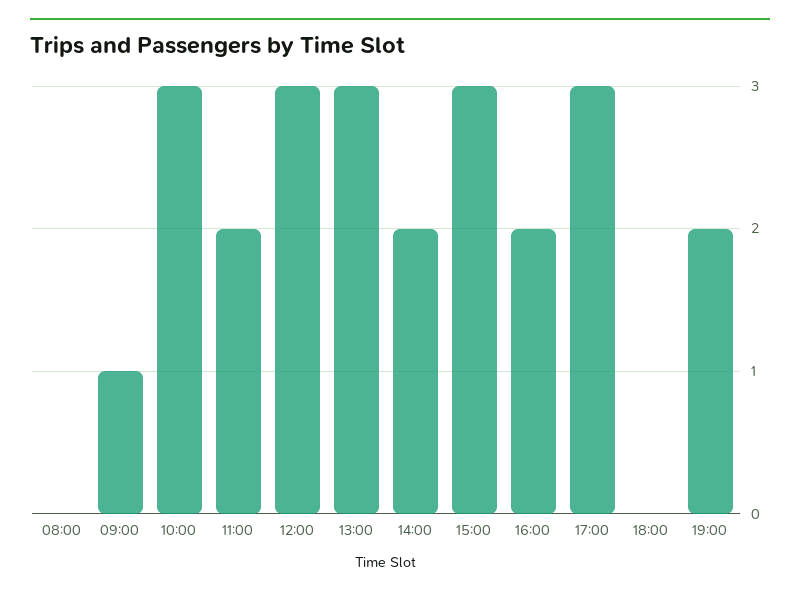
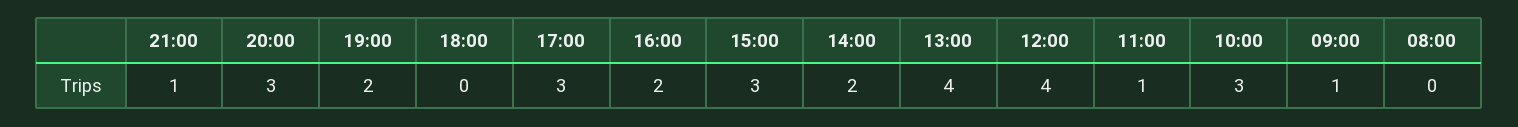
11:00: 2 -> 1
12:00: 3 -> 4
13:00: 3 -> 4
21:00: none -> 1
20:00: none -> 3

